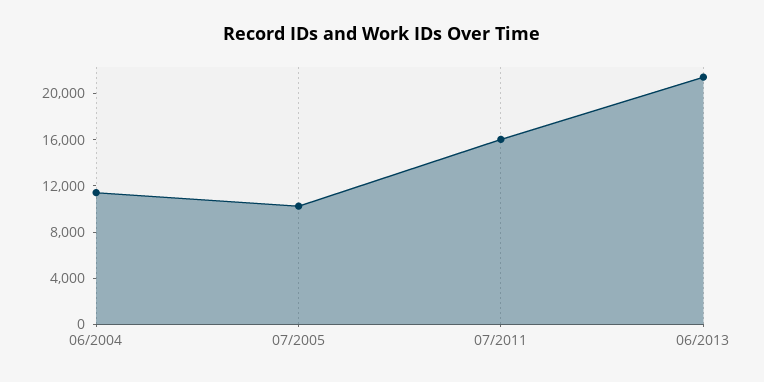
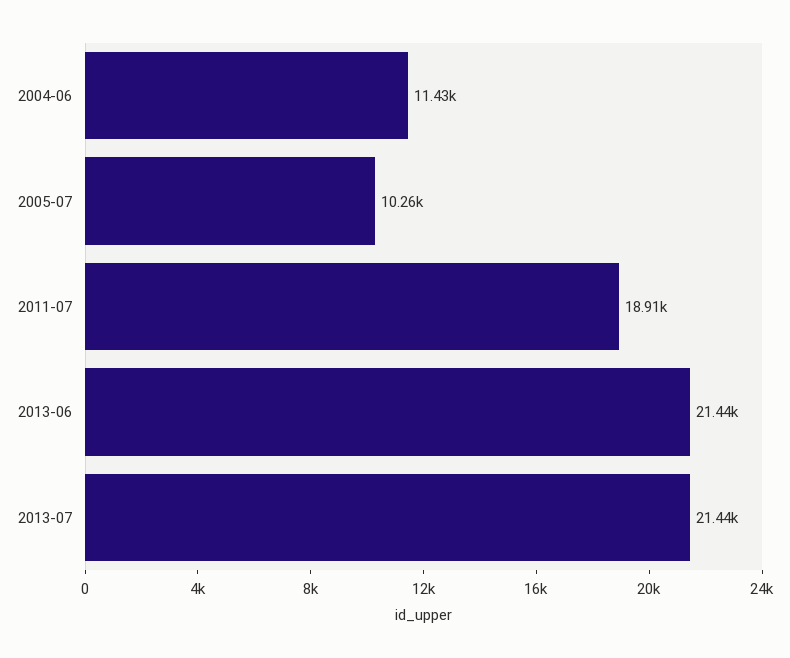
07/2011: 16000 -> 18910
2013-07: none -> 21440

